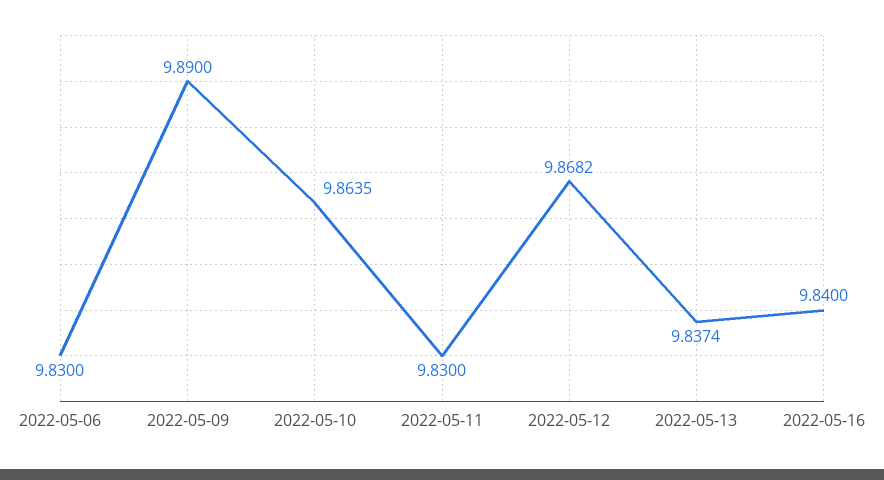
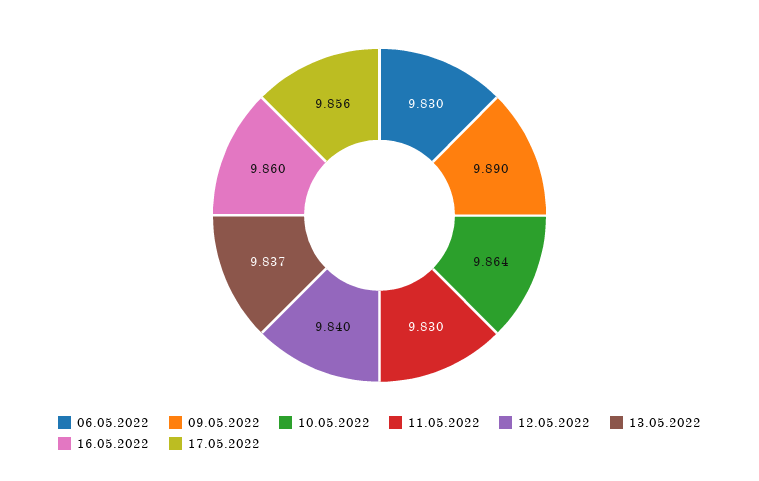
2022-05-12: 9.8682 -> 9.84
2022-05-16: 9.84 -> 9.86
17.05.2022: none -> 9.856

